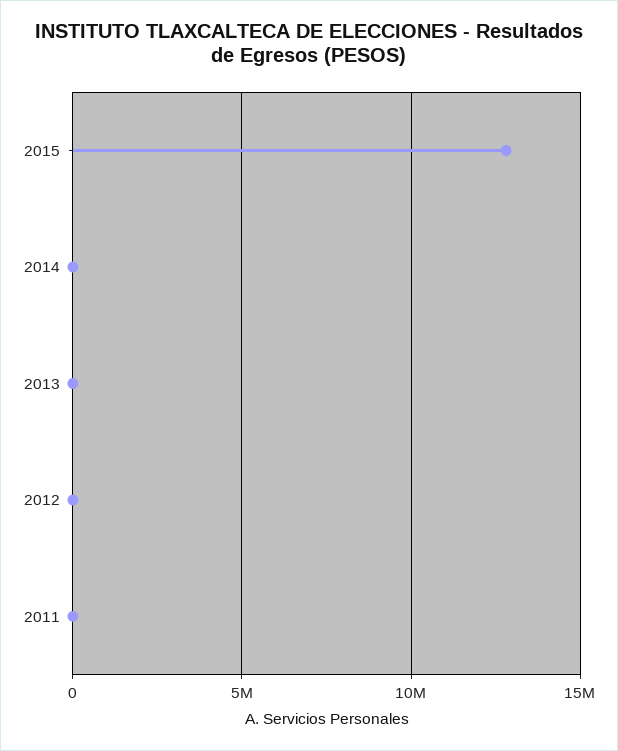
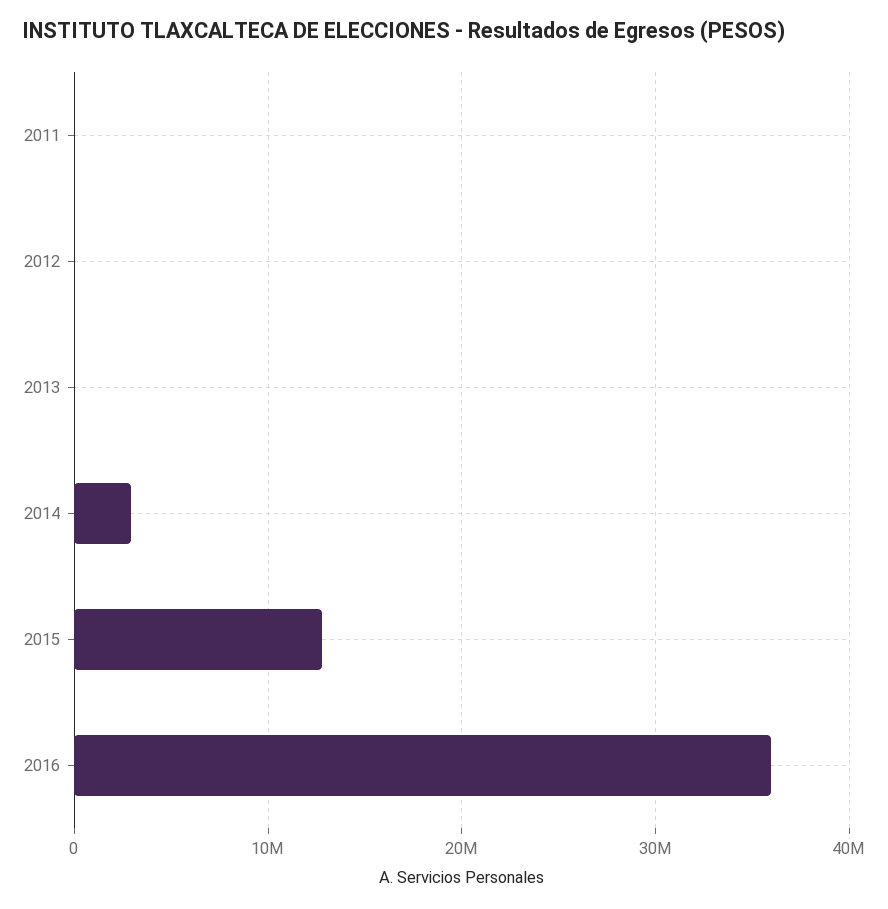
2014: 0 -> 3000000
2016: none -> 36000000

